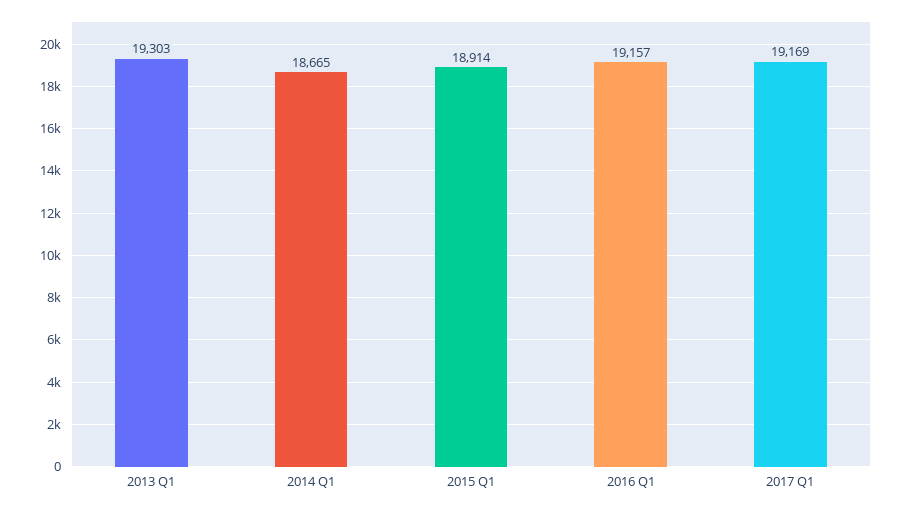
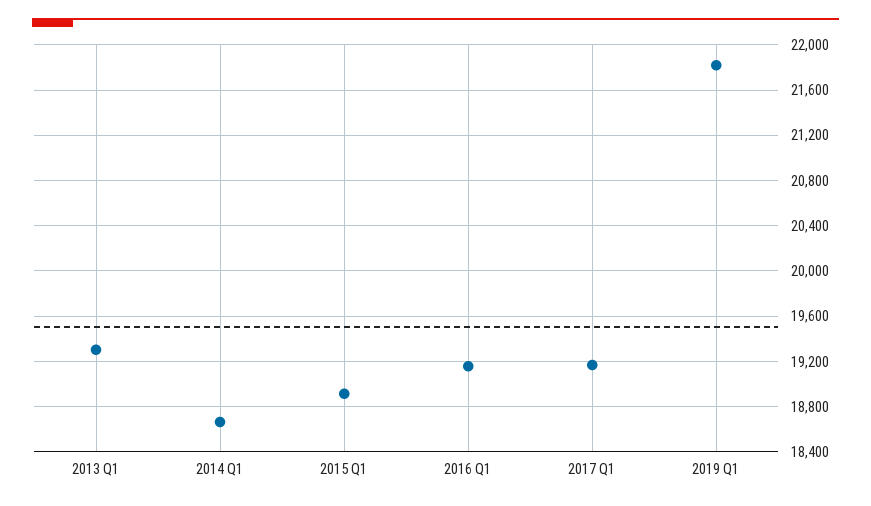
2019 Q1: none -> 21800

